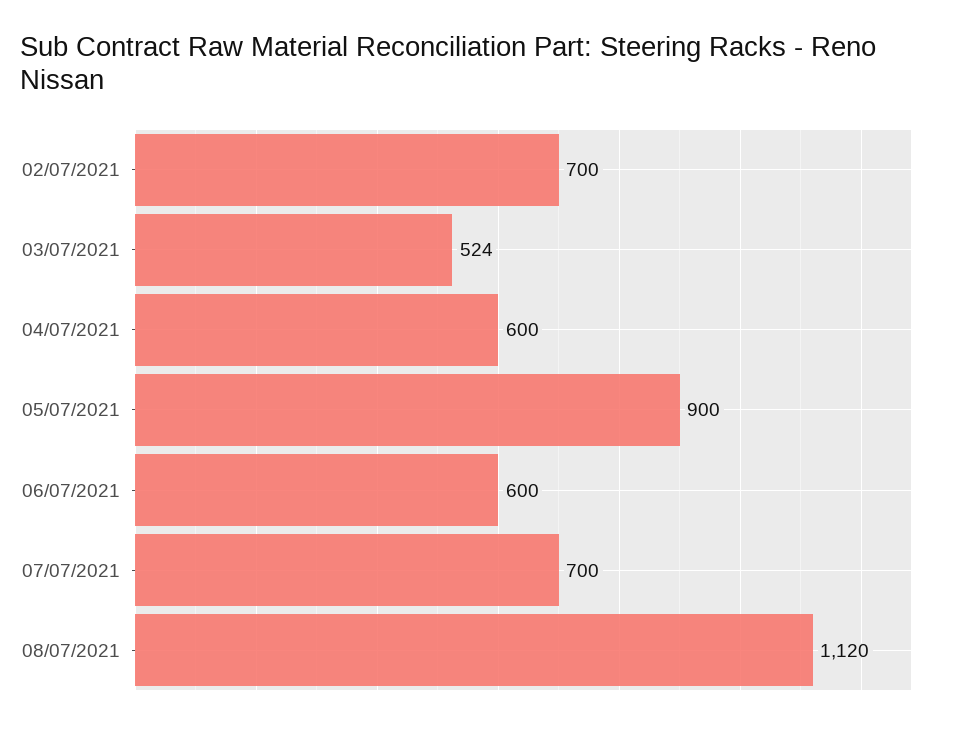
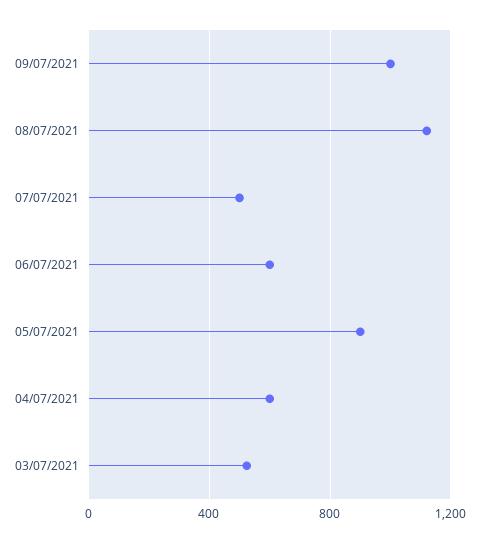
02/07/2021: 700 -> none
07/07/2021: 700 -> 500
09/07/2021: none -> 1000

